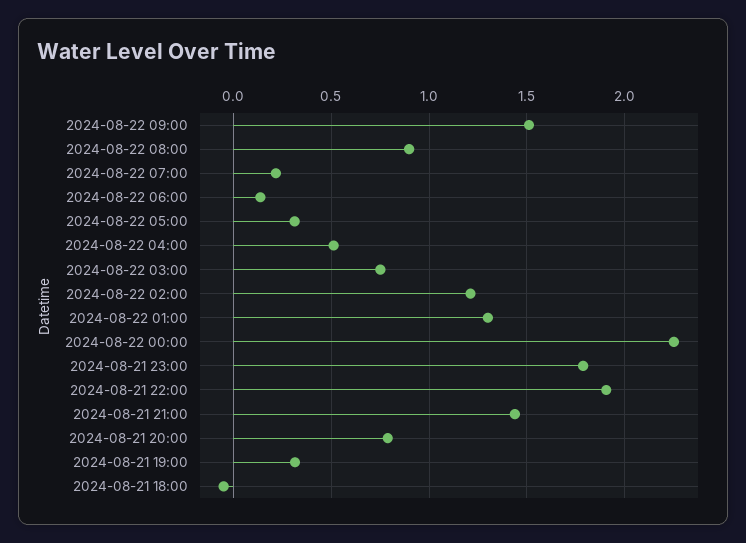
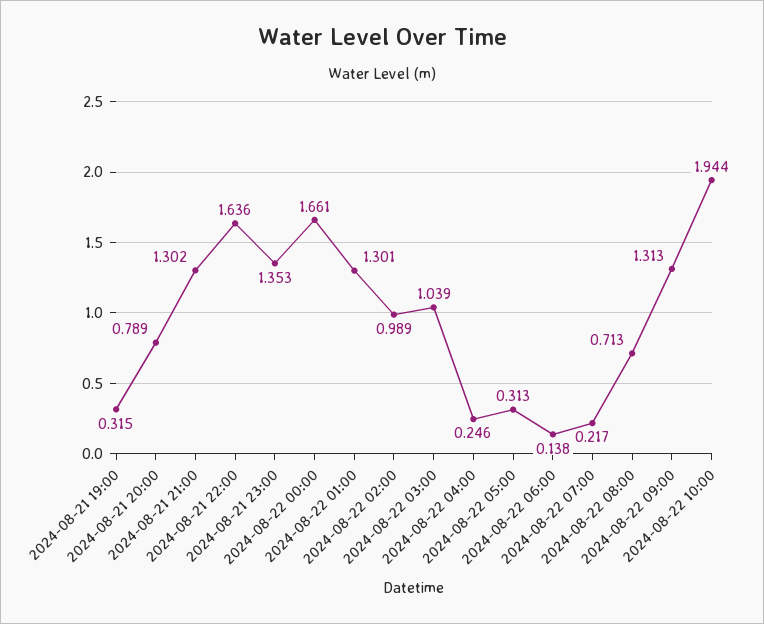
2024-08-22 09:00: 1.5 -> 1.313
2024-08-22 08:00: 0.9 -> 0.713
2024-08-22 04:00: 0.5 -> 0.246
2024-08-22 03:00: 0.75 -> 1.039
2024-08-22 02:00: 1.2 -> 0.989
2024-08-22 00:00: 2.25 -> 1.661
2024-08-21 23:00: 1.8 -> 1.353
2024-08-21 22:00: 1.9 -> 1.636
2024-08-21 21:00: 1.45 -> 1.302
2024-08-21 18:00: -0.05 -> none
2024-08-22 10:00: none -> 1.944

